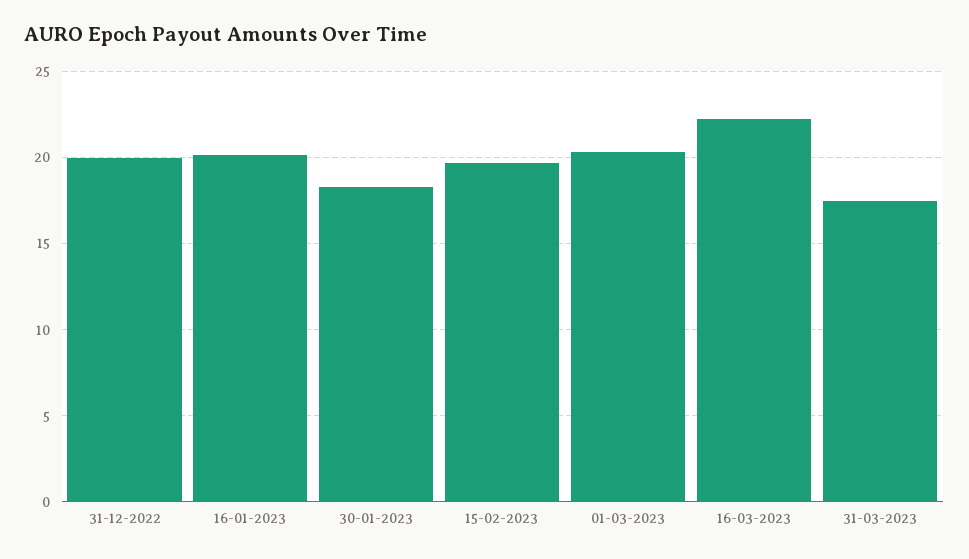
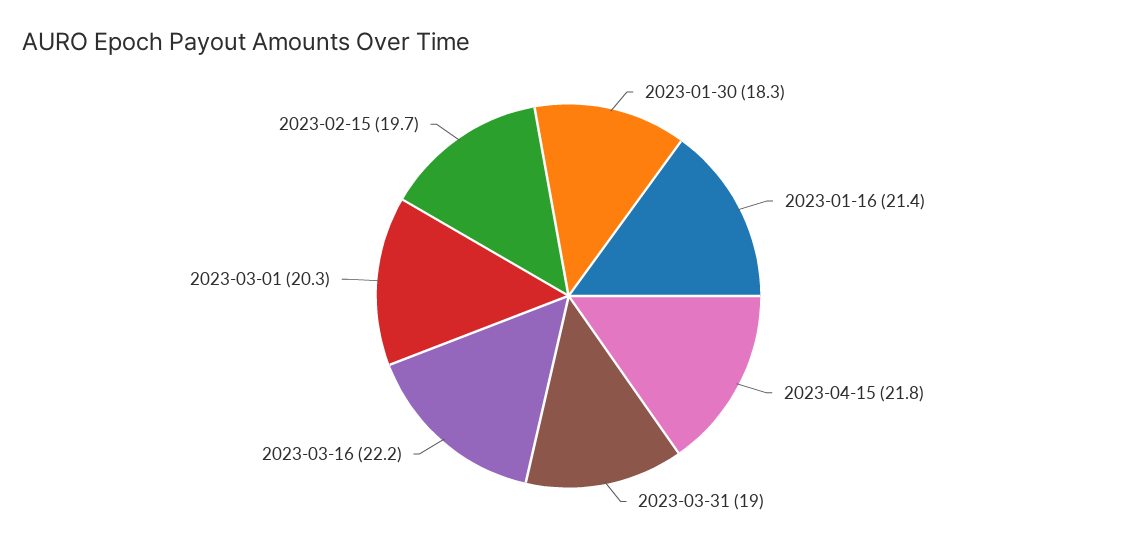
31-12-2022: 20 -> none
16-01-2023: 20 -> 21.4
31-03-2023: 17.5 -> 19
2023-04-15: none -> 21.8

